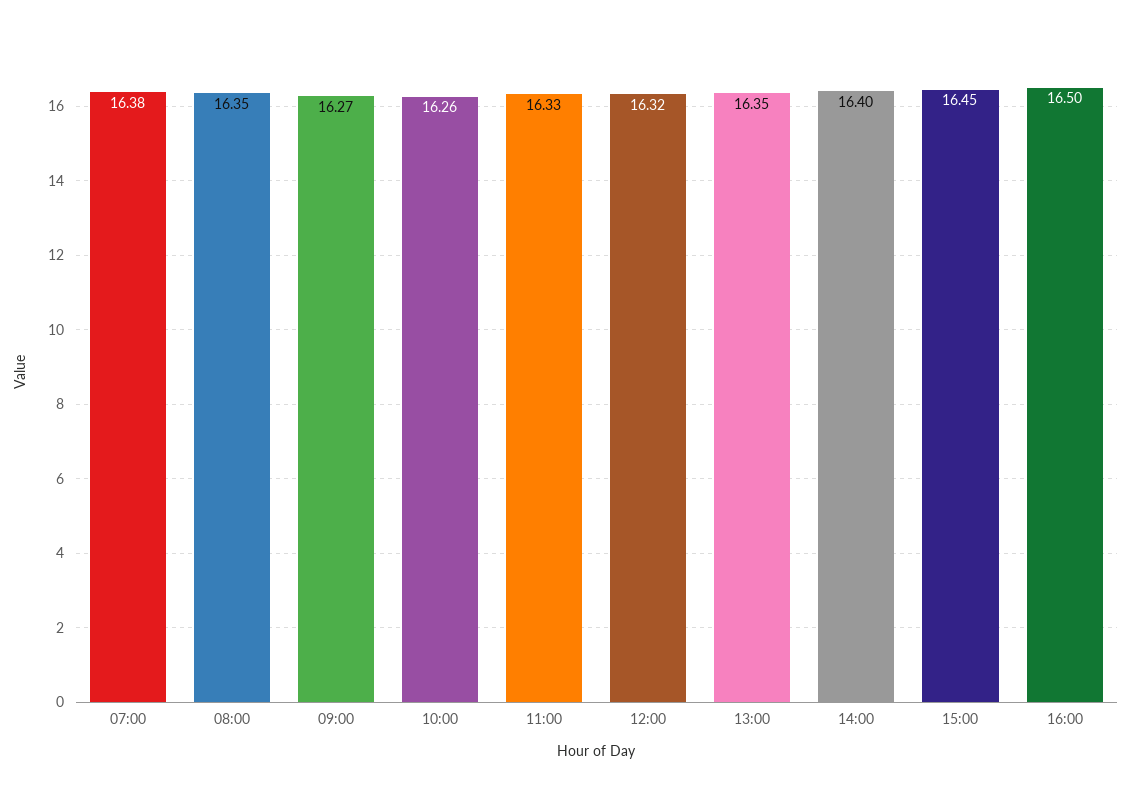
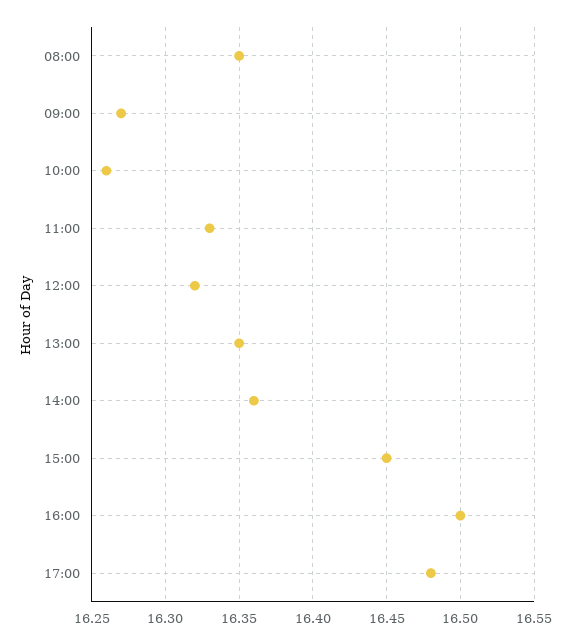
07:00: 16.38 -> none
14:00: 16.4 -> 16.36
17:00: none -> 16.48

